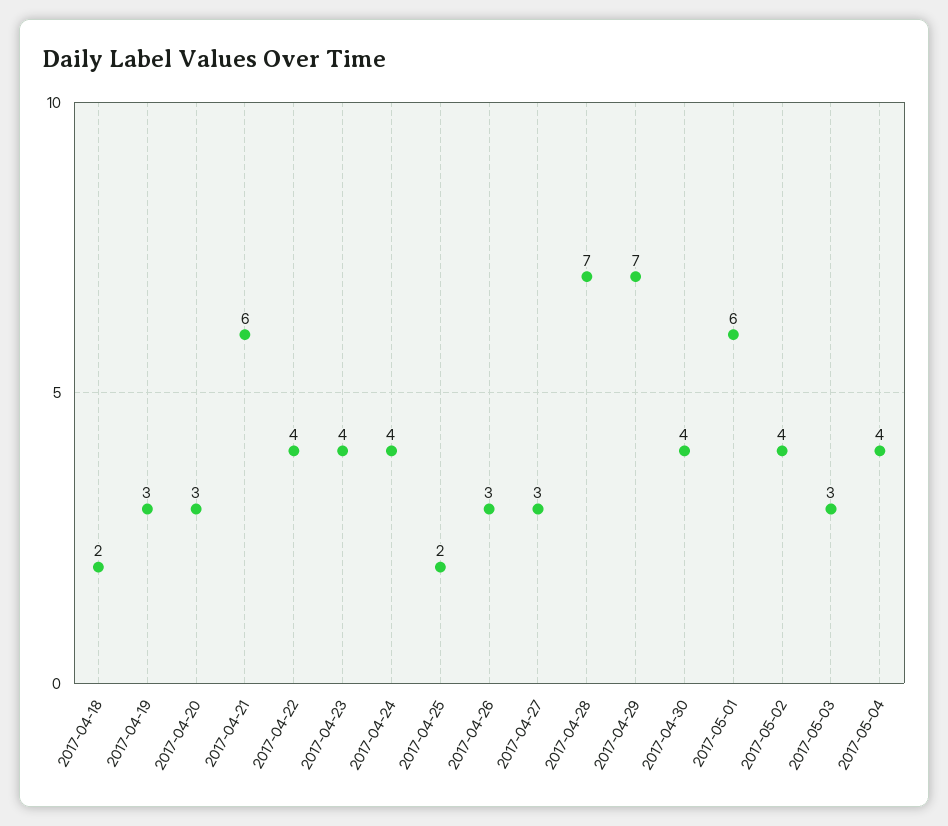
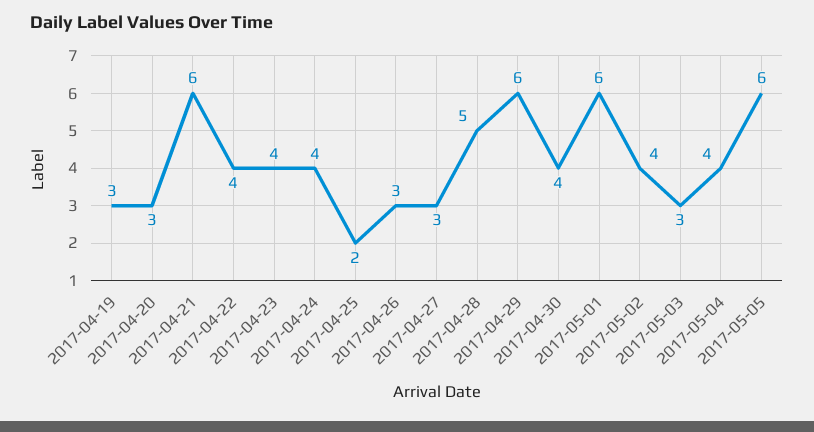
2017-04-18: 2 -> none
2017-04-28: 7 -> 5
2017-04-29: 7 -> 6
2017-05-05: none -> 6

